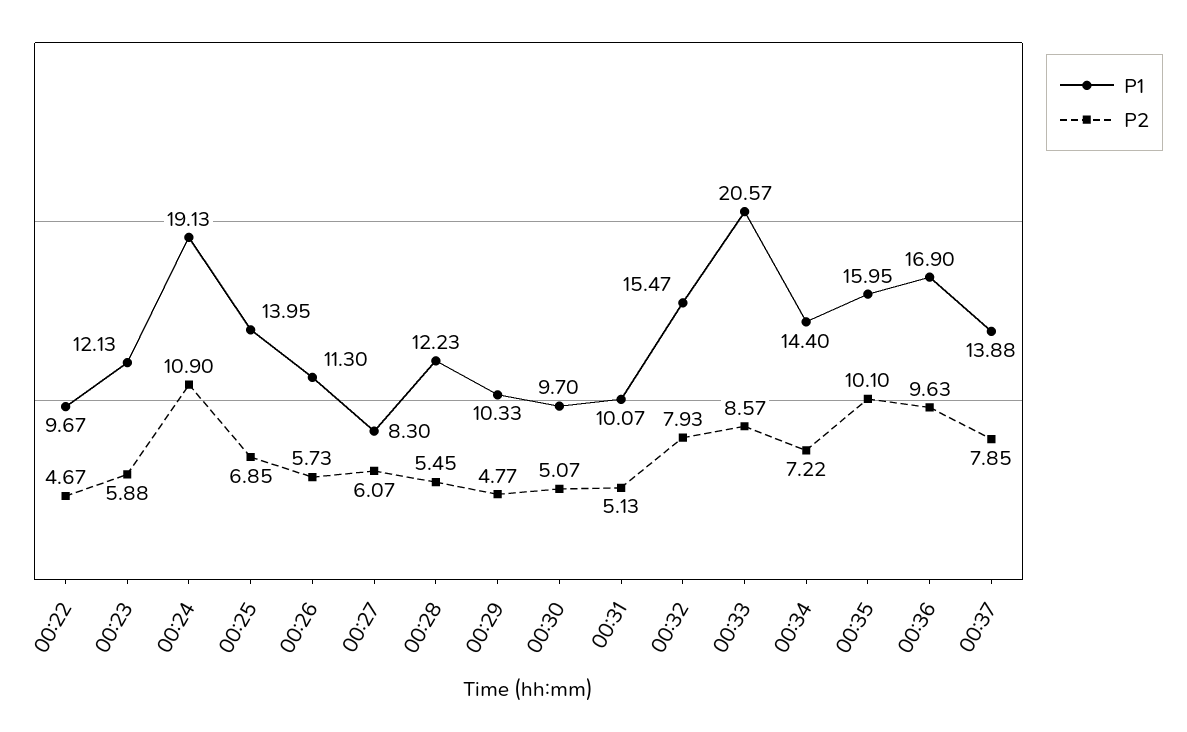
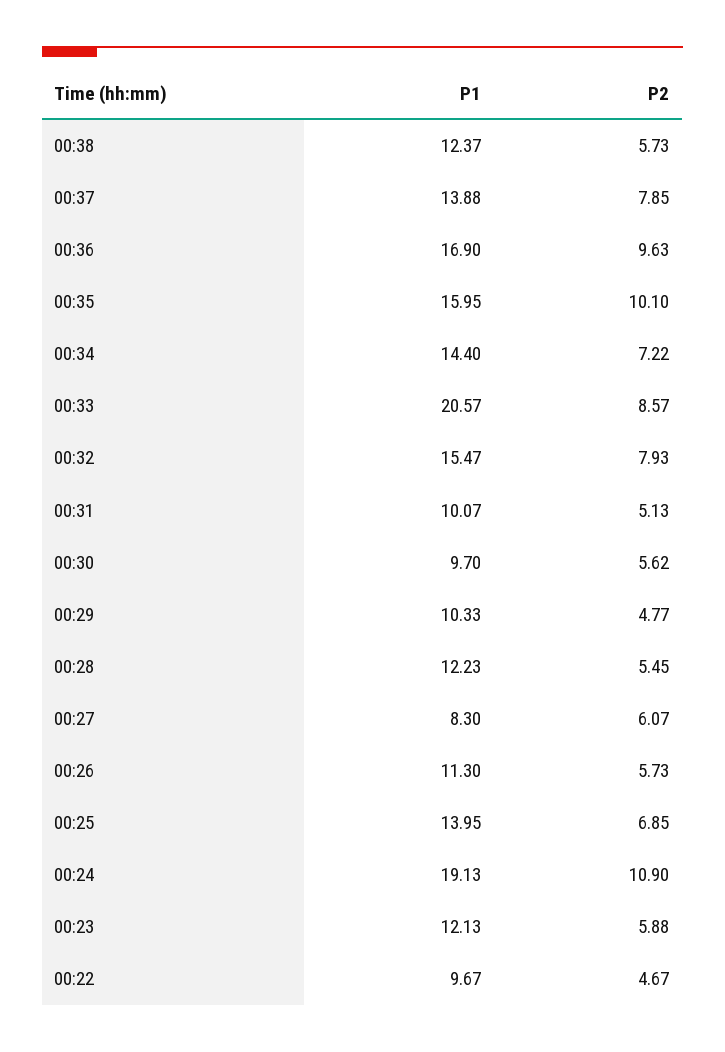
P2, 00:30: 5.07 -> 5.62
P1, 00:38: none -> 12.37
P2, 00:38: none -> 5.73

